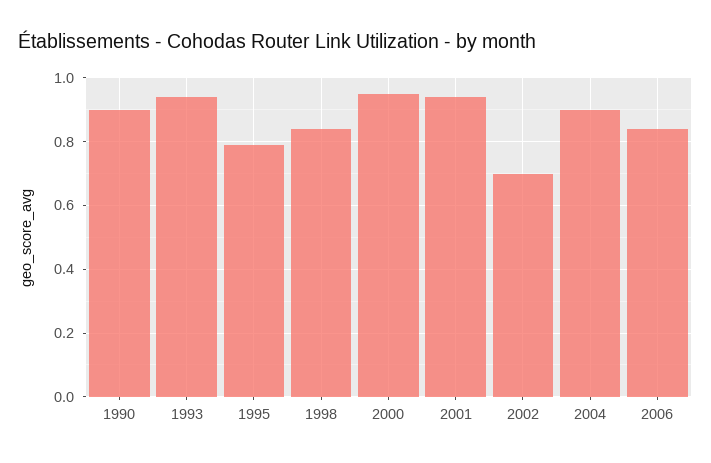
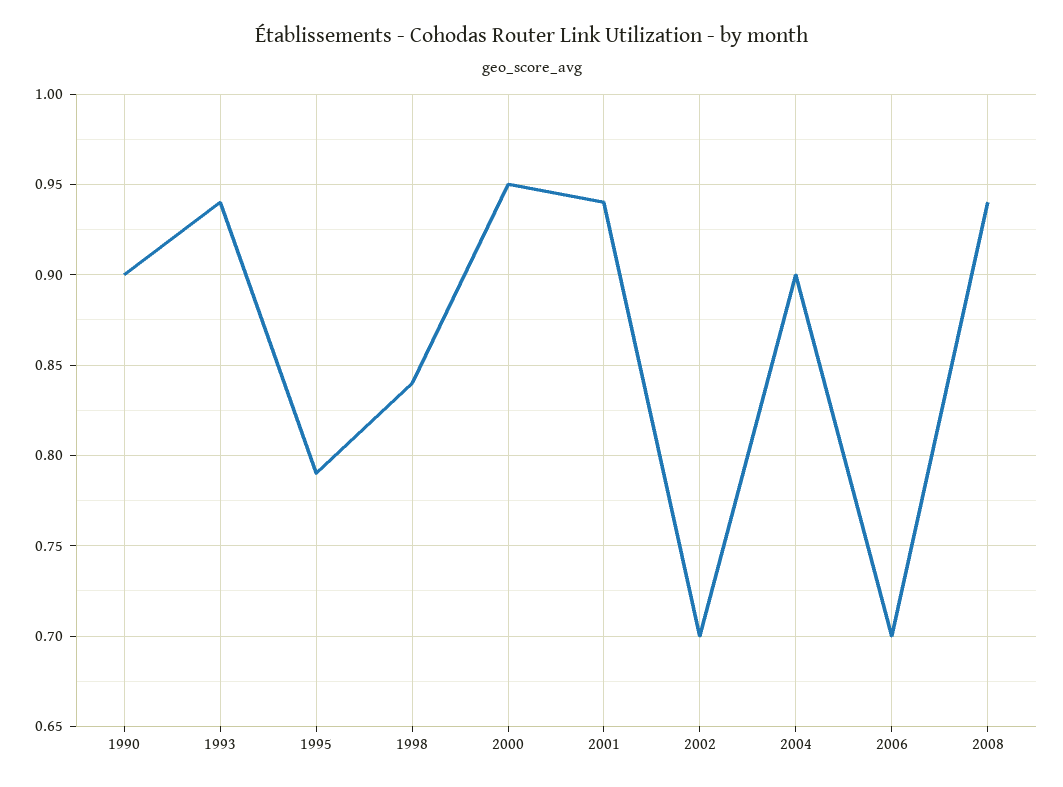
2006: 0.85 -> 0.7
2008: none -> 0.94

